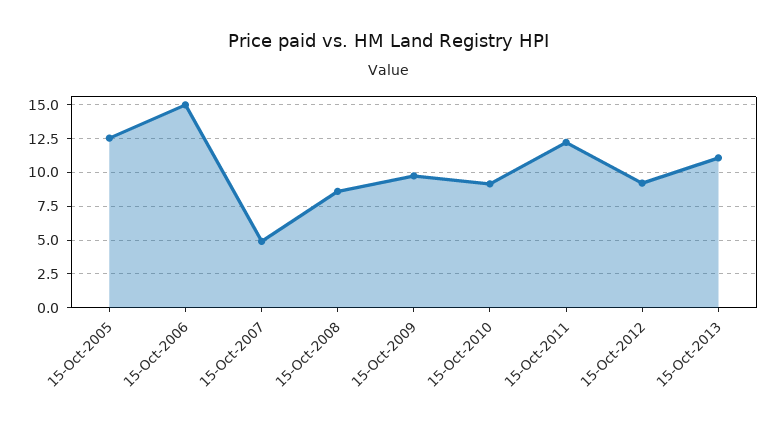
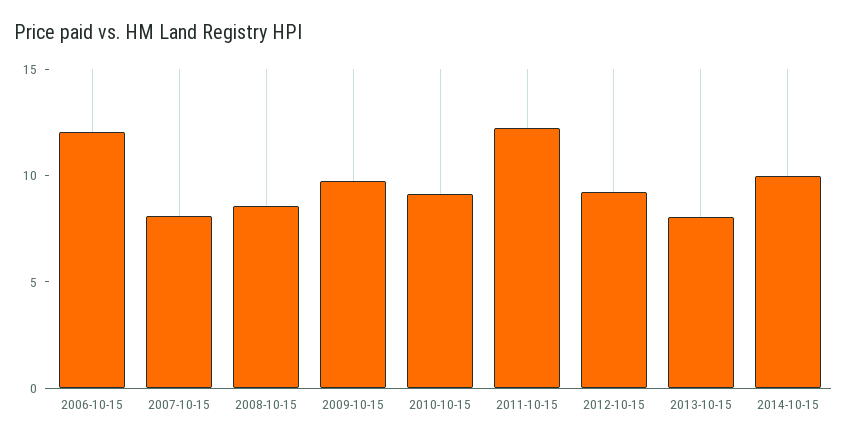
15-Oct-2005: 12.5 -> none
15-Oct-2006: 15 -> 12
15-Oct-2007: 5 -> 8
15-Oct-2013: 11 -> 8
2014-10-15: none -> 10

